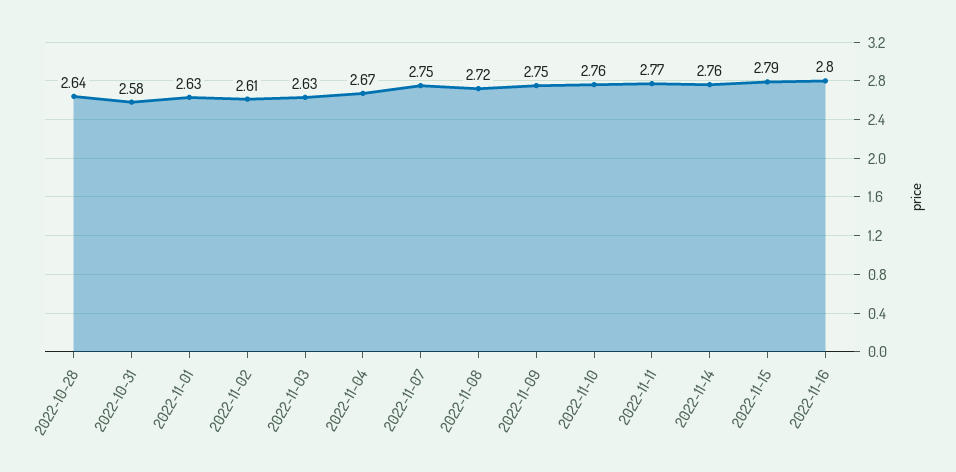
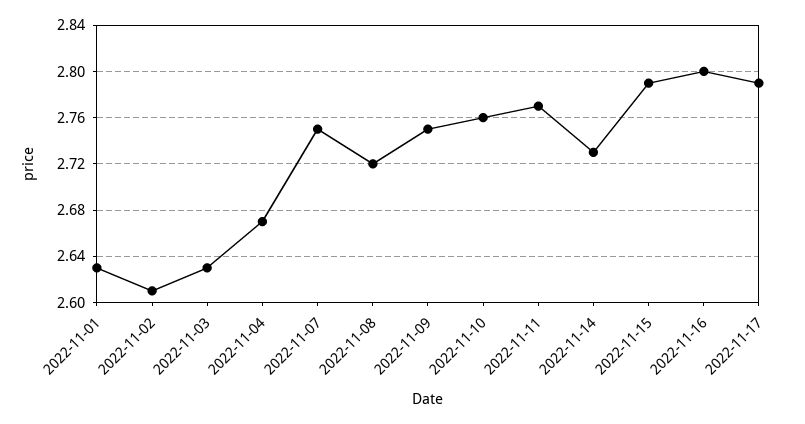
2022-10-28: 2.64 -> none
2022-10-31: 2.58 -> none
2022-11-14: 2.76 -> 2.73
2022-11-17: none -> 2.79

